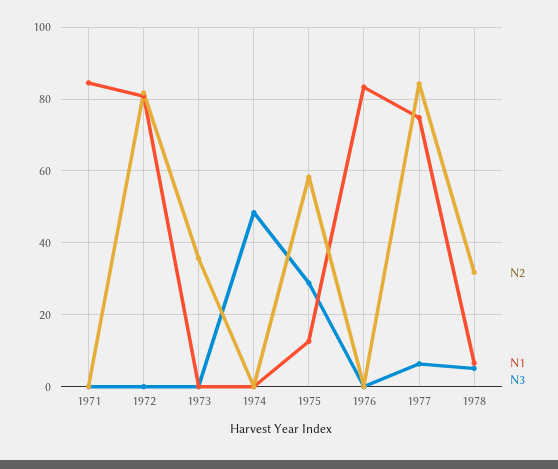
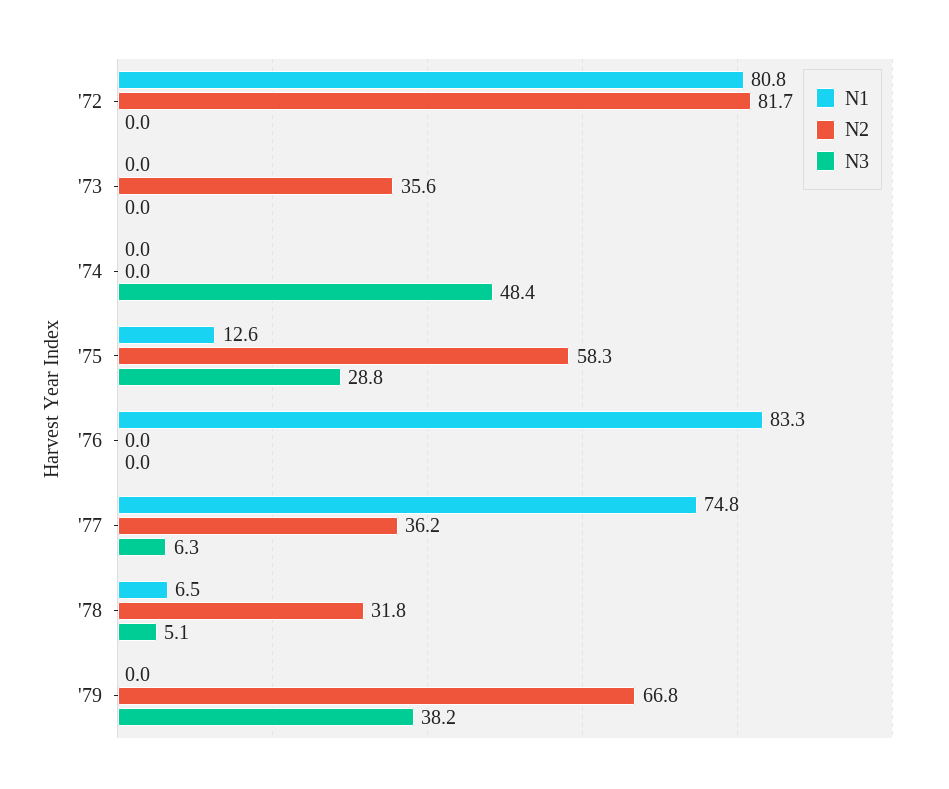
N2, 1971: 0 -> none
N1, 1971: 84 -> none
N3, 1971: 0 -> none
N2, 1977: 84 -> 36.2
N1, '79: none -> 0
N2, '79: none -> 66.8
N3, '79: none -> 38.2

